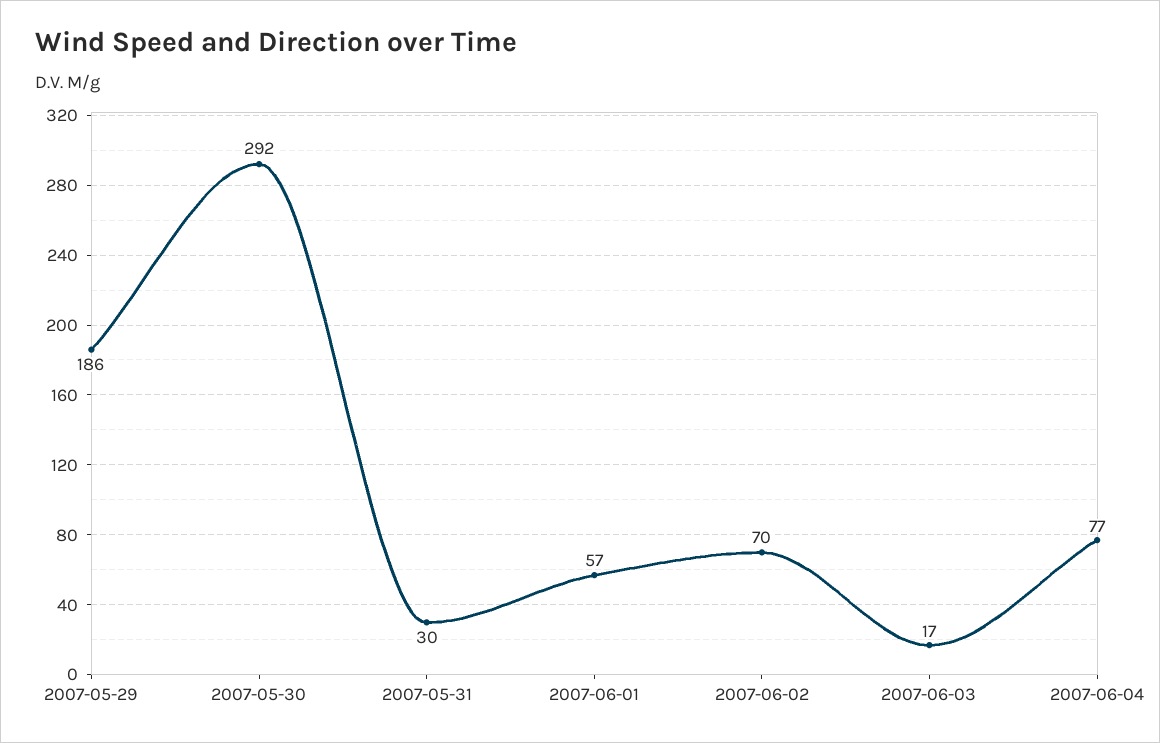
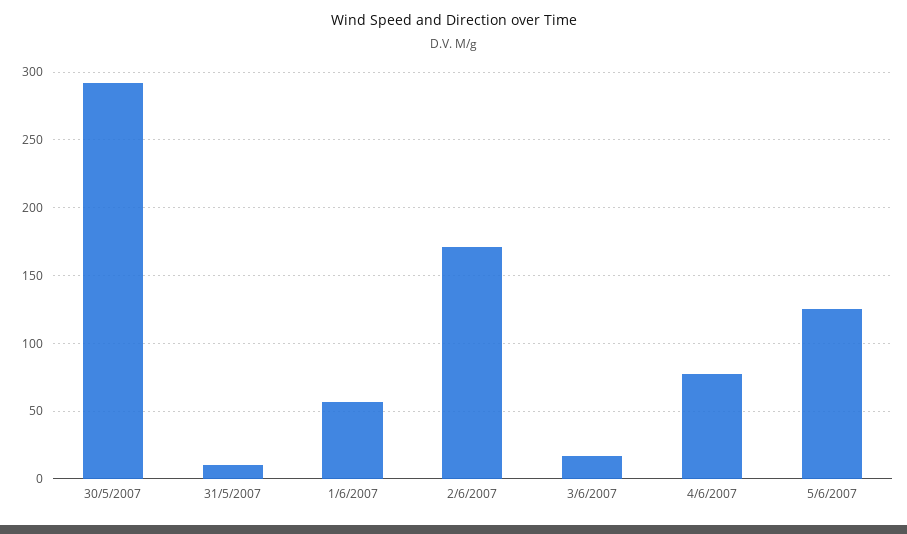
2007-05-29: 186 -> none
2007-05-31: 30 -> 10
2007-06-02: 70 -> 170
5/6/2007: none -> 125

